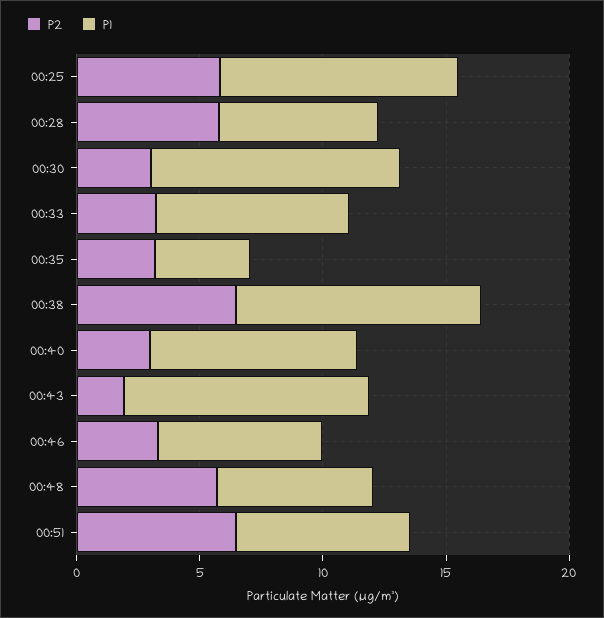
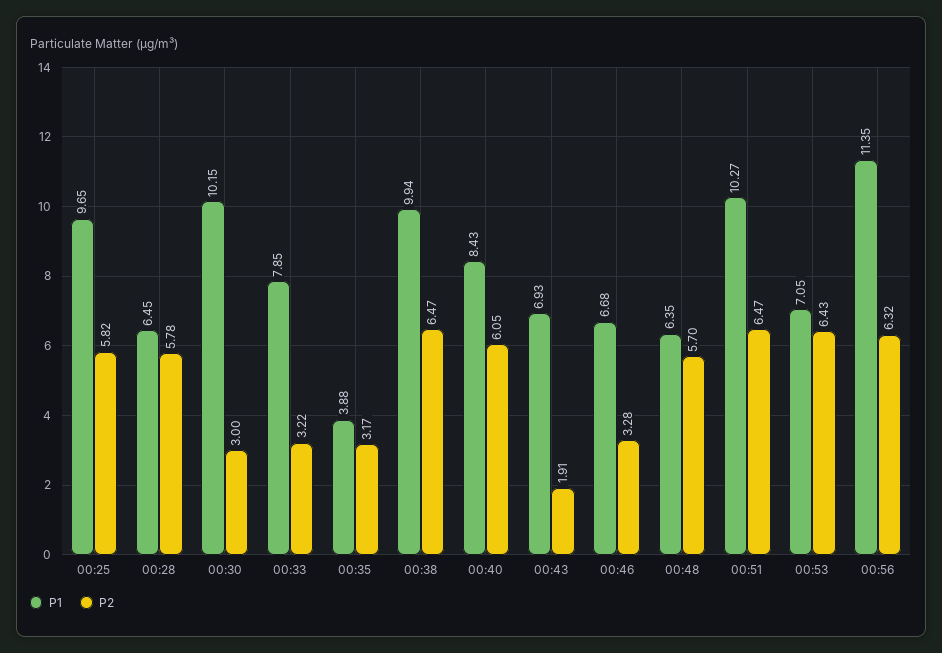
P2, 00:40: 3 -> 6.05
P1, 00:43: 10 -> 6.93
P1, 00:51: 7 -> 10.27
P1, 00:53: none -> 7.05
P2, 00:53: none -> 6.43
P1, 00:56: none -> 11.35
P2, 00:56: none -> 6.32

